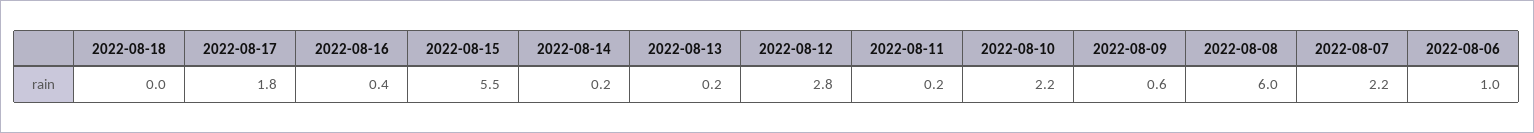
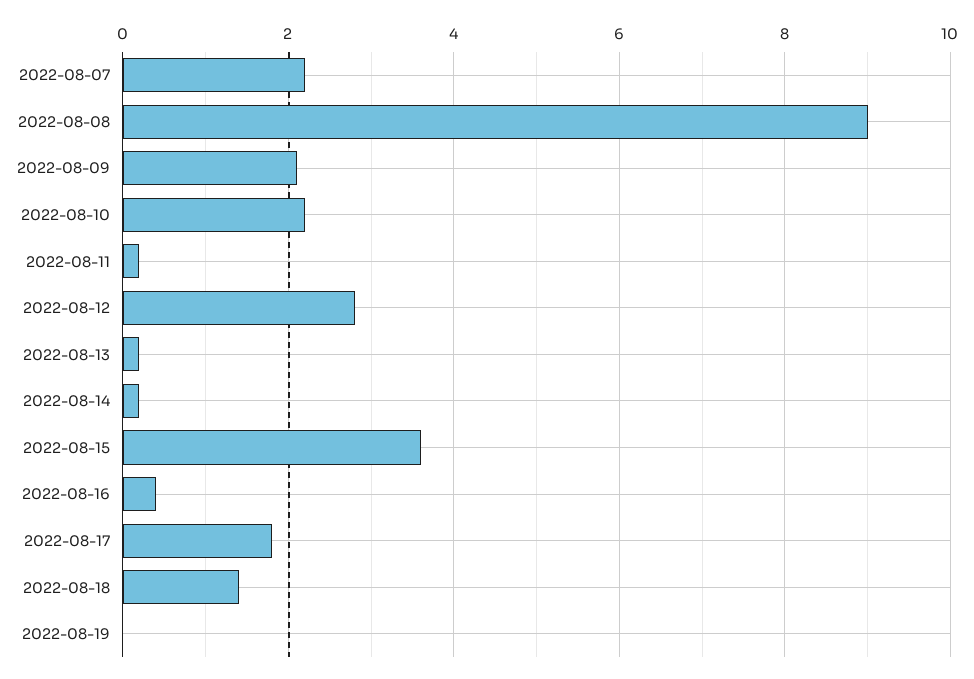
2022-08-18: 0 -> 1.5
2022-08-15: 5.5 -> 3.5
2022-08-09: 0.6 -> 2
2022-08-08: 6 -> 9
2022-08-06: 1 -> none
2022-08-19: none -> 0

